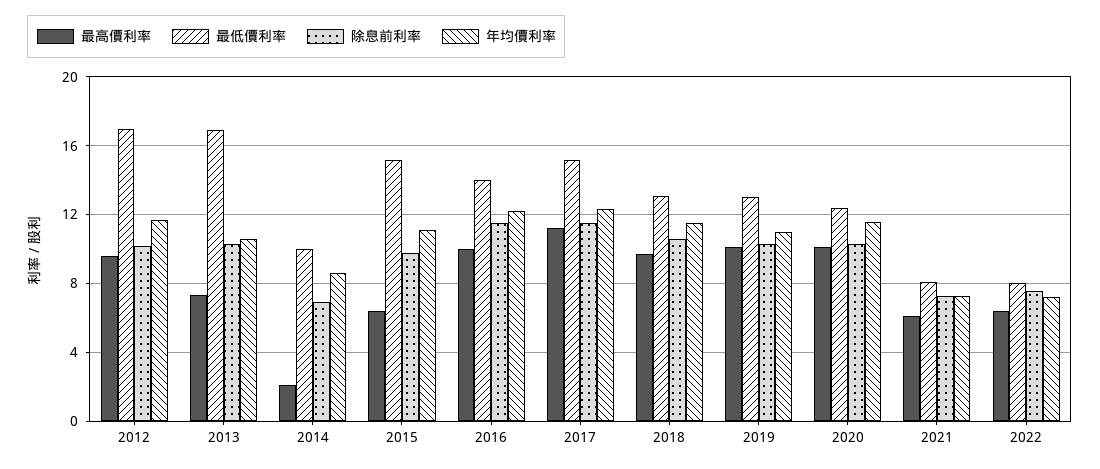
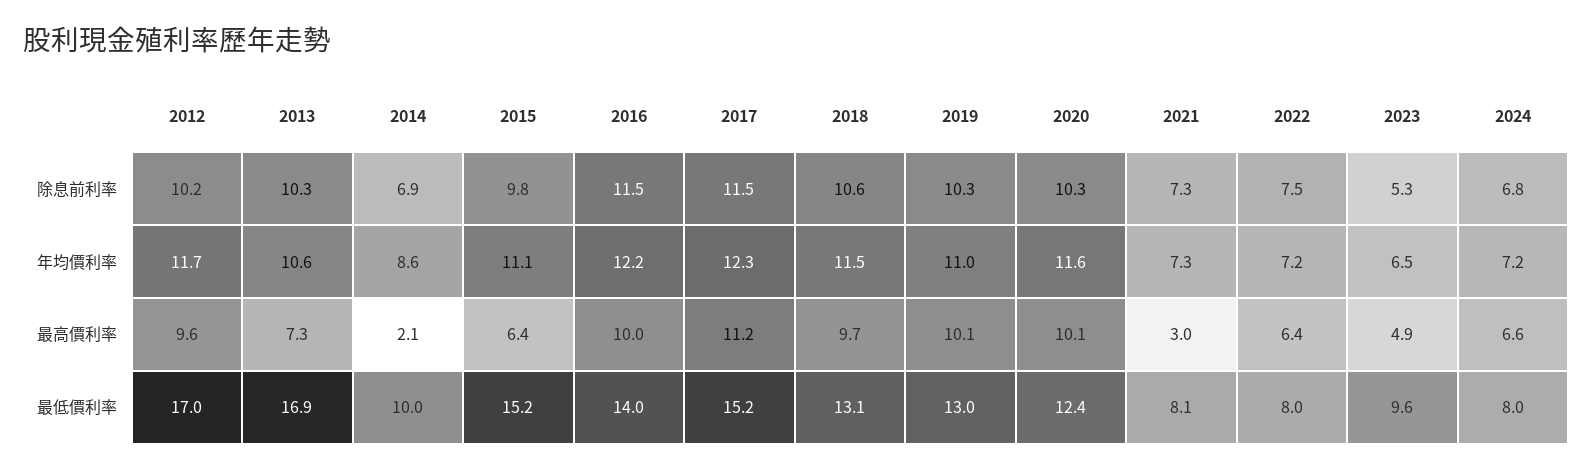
最高價利率, 2021: 6 -> 3
除息前利率, 2023: none -> 5.3
除息前利率, 2024: none -> 6.8
年均價利率, 2023: none -> 6.5
年均價利率, 2024: none -> 7.2
最高價利率, 2023: none -> 4.9
最高價利率, 2024: none -> 6.6
最低價利率, 2023: none -> 9.6
最低價利率, 2024: none -> 8

